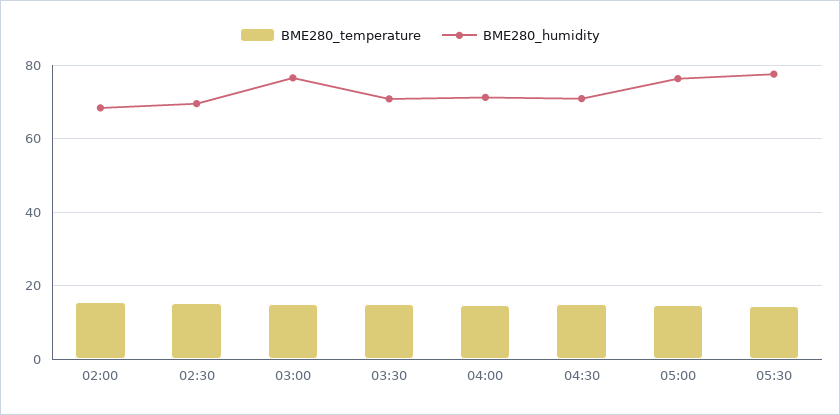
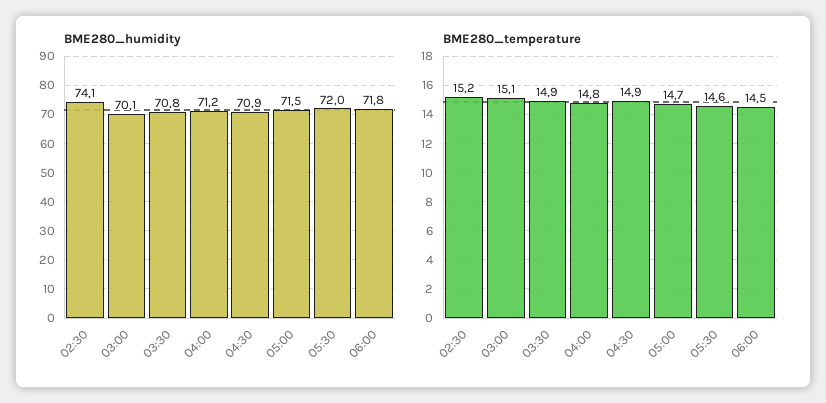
BME280_temperature, 02:00: 16 -> none
BME280_humidity, 02:00: 68 -> none
BME280_humidity, 02:30: 70 -> 74.1
BME280_humidity, 03:00: 76 -> 70.1
BME280_humidity, 05:00: 76 -> 71.5
BME280_humidity, 05:30: 78 -> 72
BME280_humidity, 06:00: none -> 71.8
BME280_temperature, 06:00: none -> 14.5

